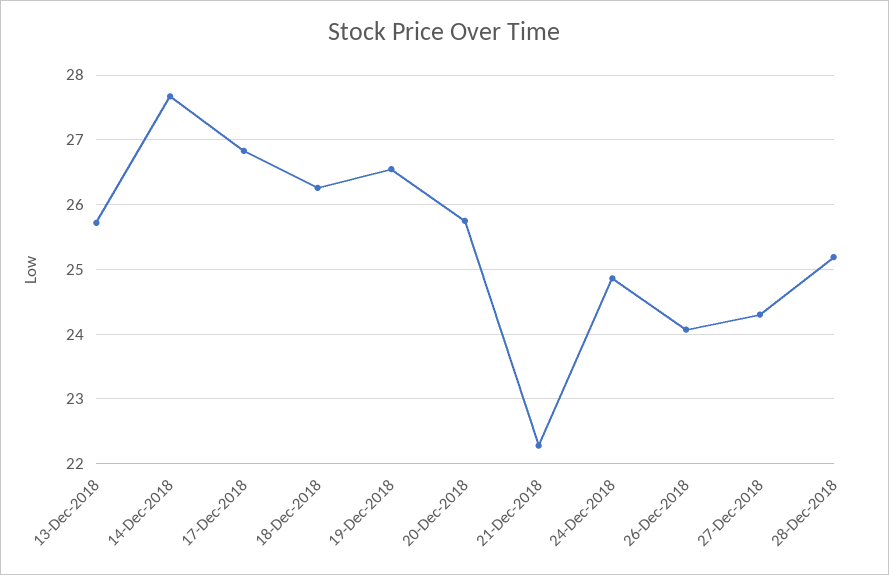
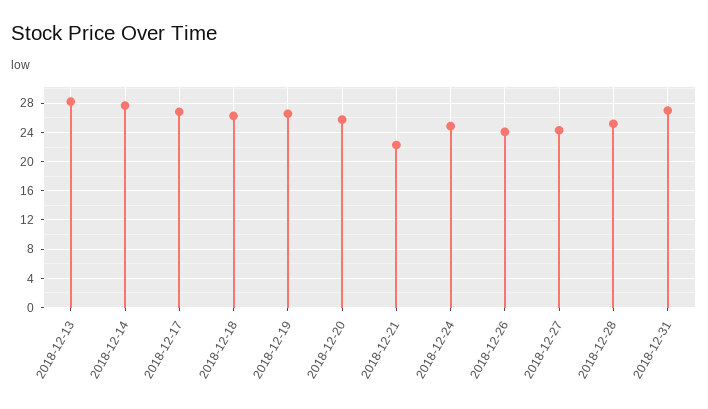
13-Dec-2018: 25.7 -> 28
2018-12-31: none -> 27

